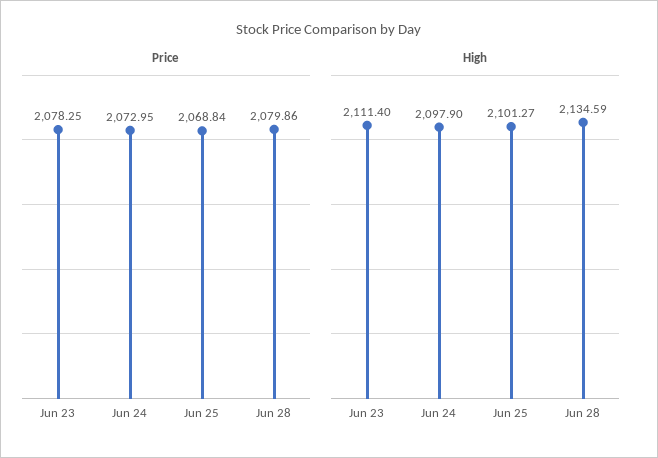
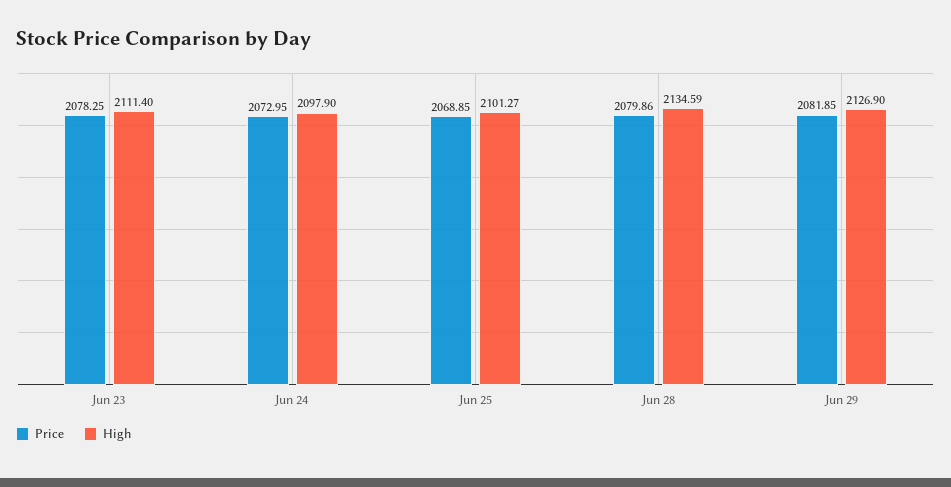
Price, Jun 25: 2068.84 -> 2068.85
Price, Jun 29: none -> 2081.85
High, Jun 29: none -> 2126.9

